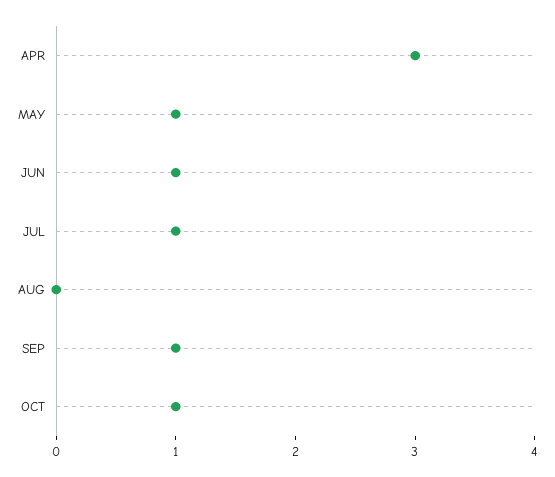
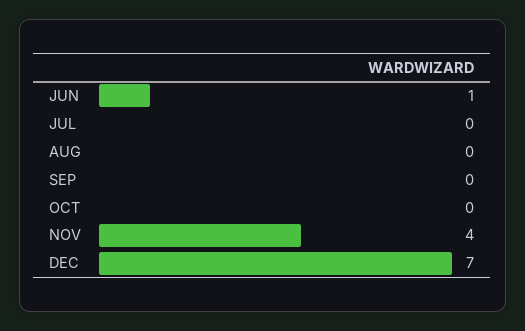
APR: 3 -> none
MAY: 1 -> none
JUL: 1 -> 0
SEP: 1 -> 0
OCT: 1 -> 0
NOV: none -> 4
DEC: none -> 7

